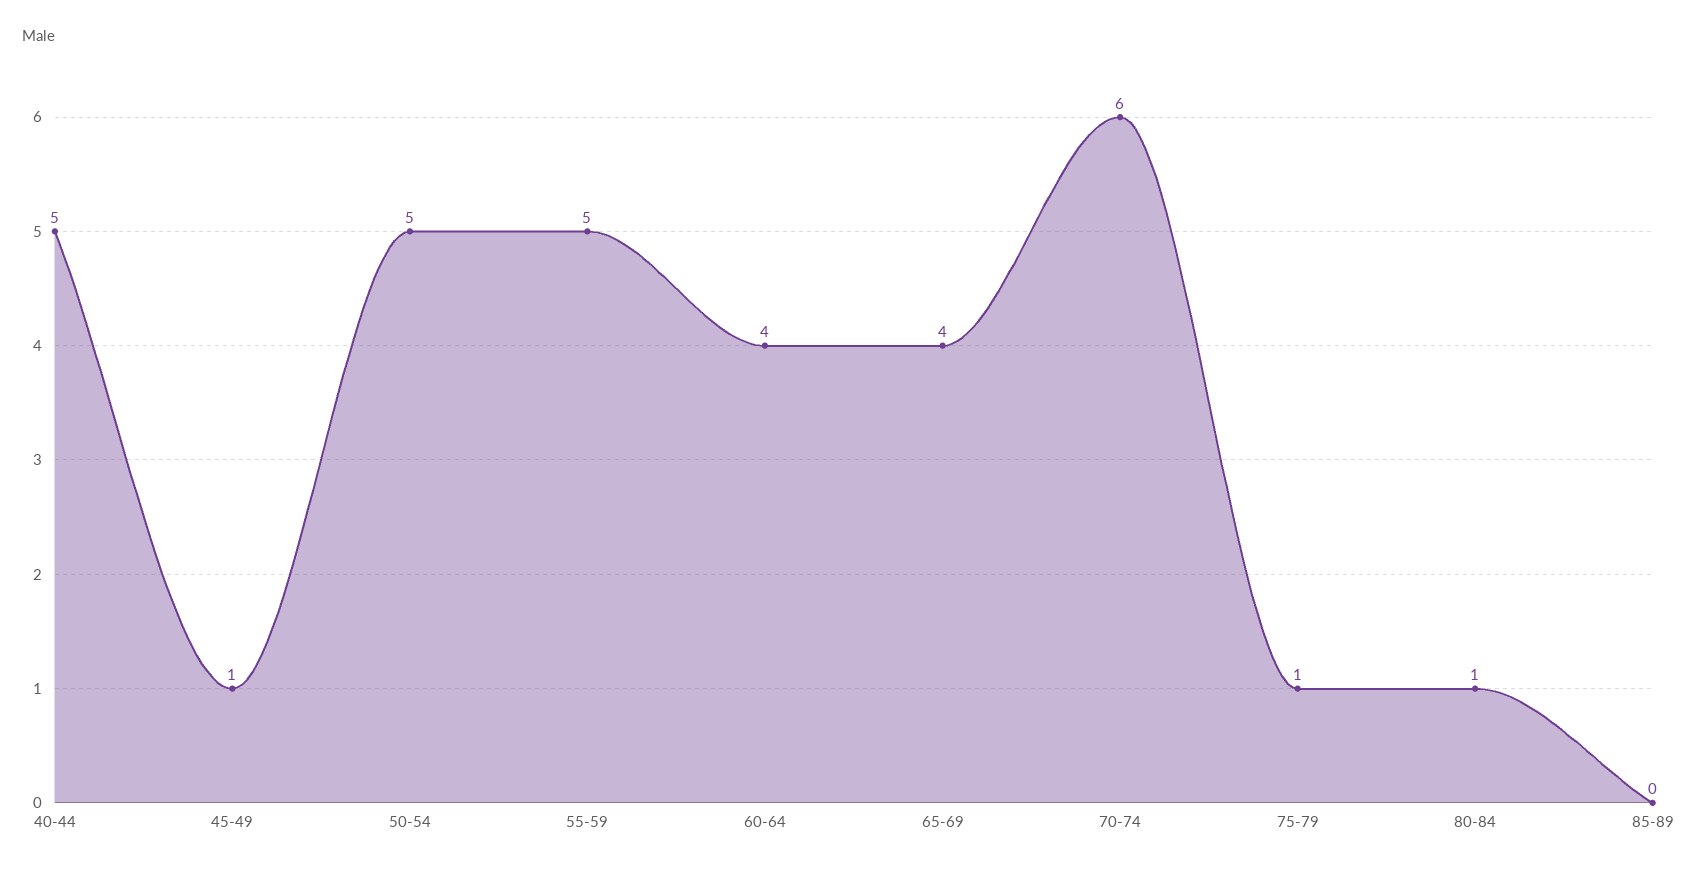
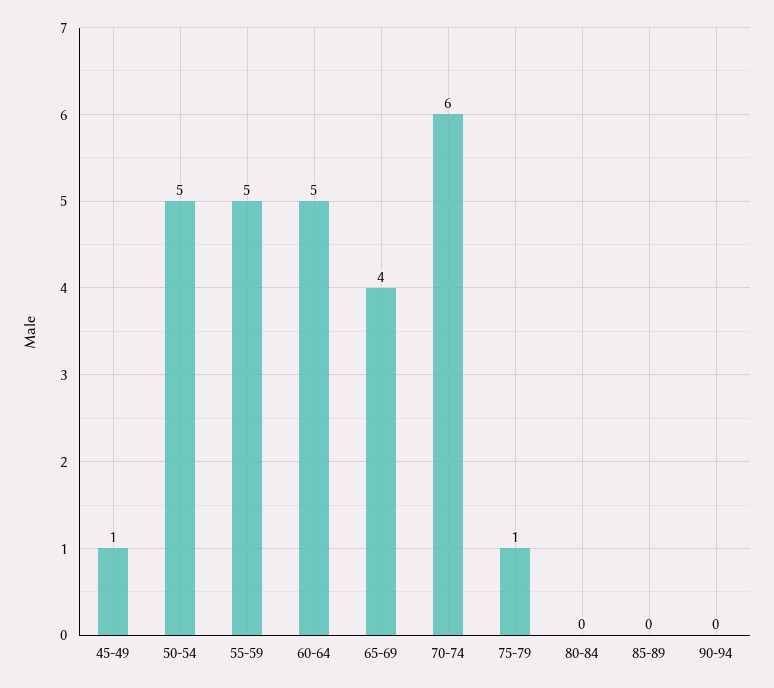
40-44: 5 -> none
60-64: 4 -> 5
80-84: 1 -> 0
90-94: none -> 0

